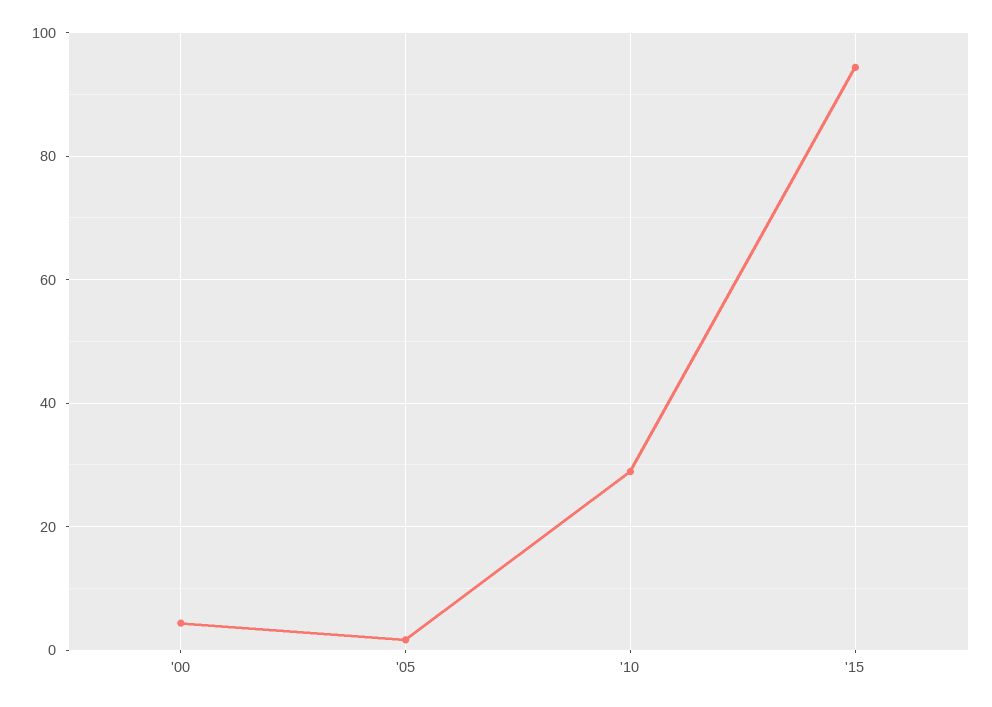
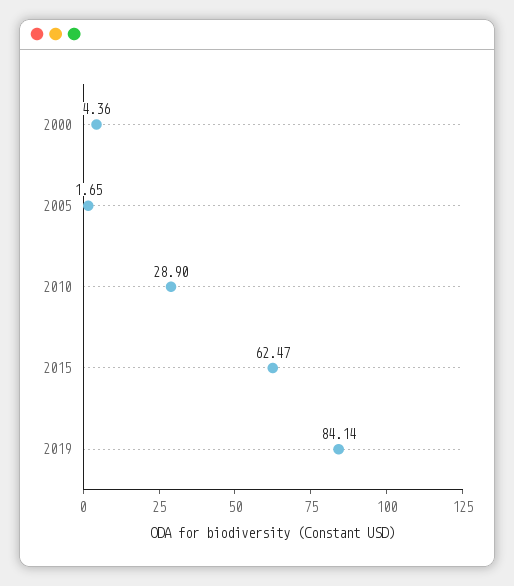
'15: 94 -> 62.47
2019: none -> 84.14

